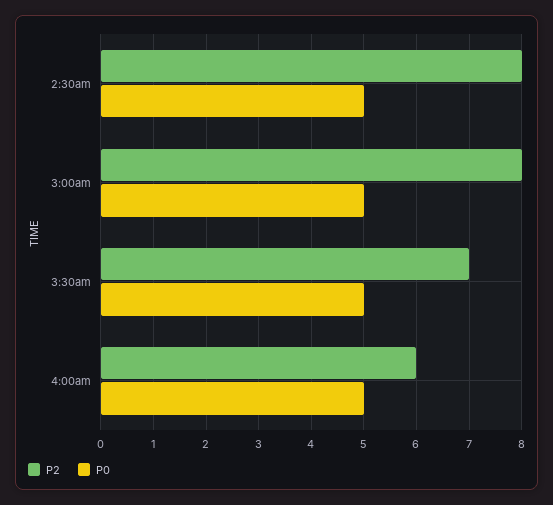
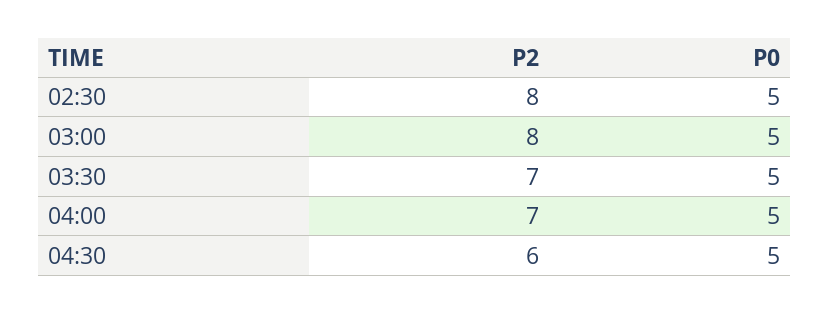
P2, 4:00am: 6 -> 7
P2, 04:30: none -> 6
P0, 04:30: none -> 5

